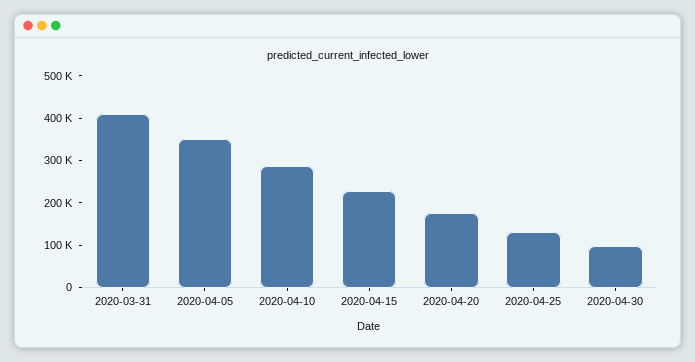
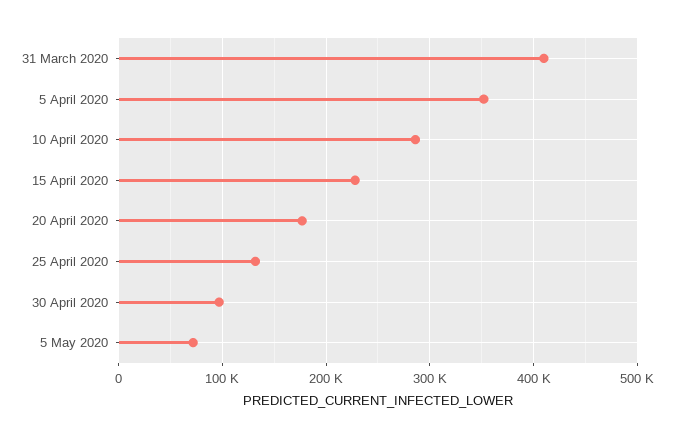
5 May 2020: none -> 70000

